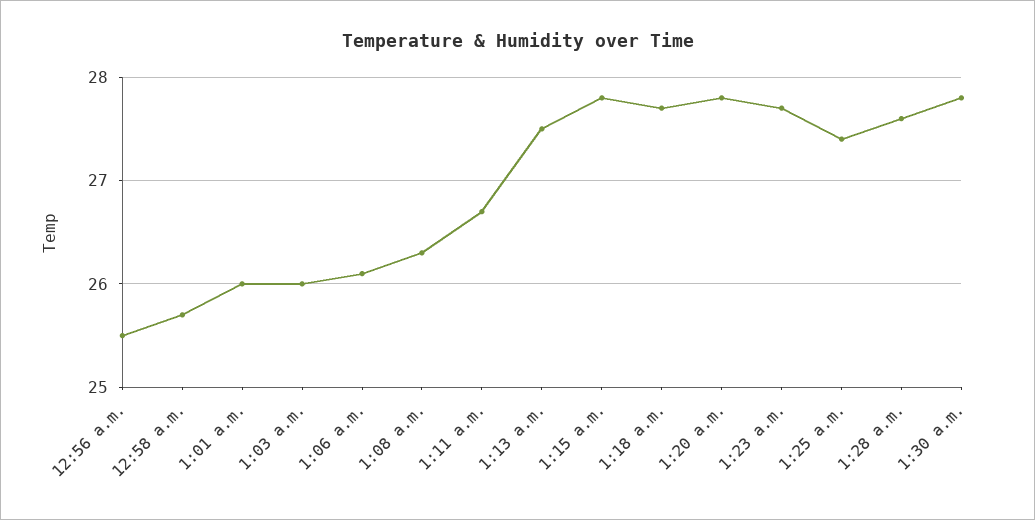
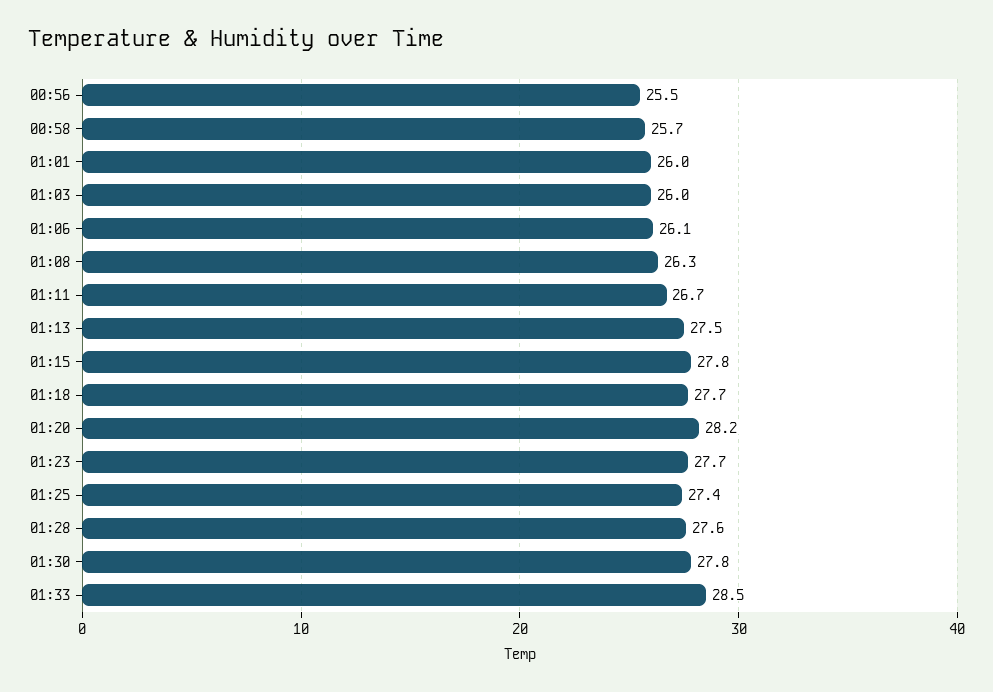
1:20 a.m.: 27.8 -> 28.2
01:33: none -> 28.5

